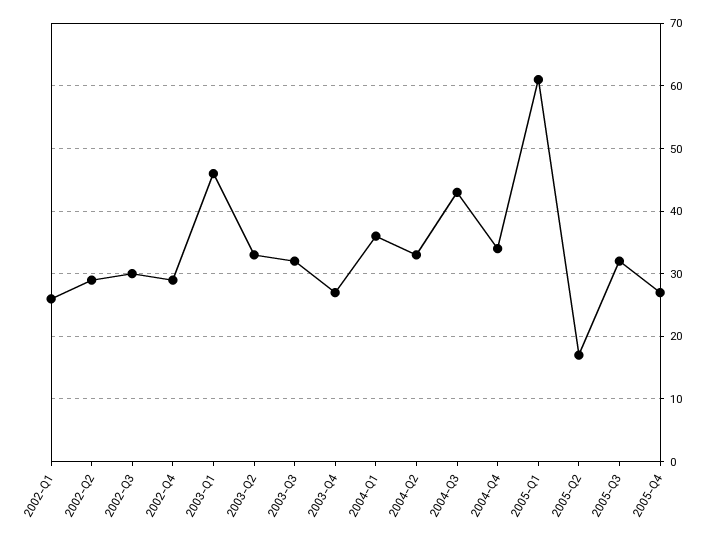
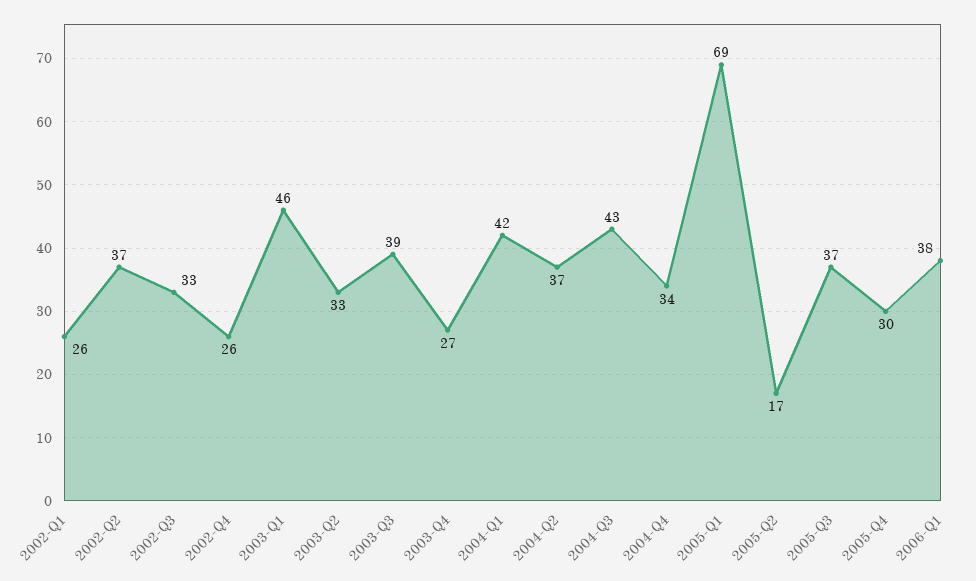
2002-Q2: 29 -> 37
2002-Q3: 30 -> 33
2002-Q4: 29 -> 26
2003-Q3: 32 -> 39
2004-Q1: 36 -> 42
2004-Q2: 33 -> 37
2005-Q1: 61 -> 69
2005-Q3: 32 -> 37
2005-Q4: 27 -> 30
2006-Q1: none -> 38

